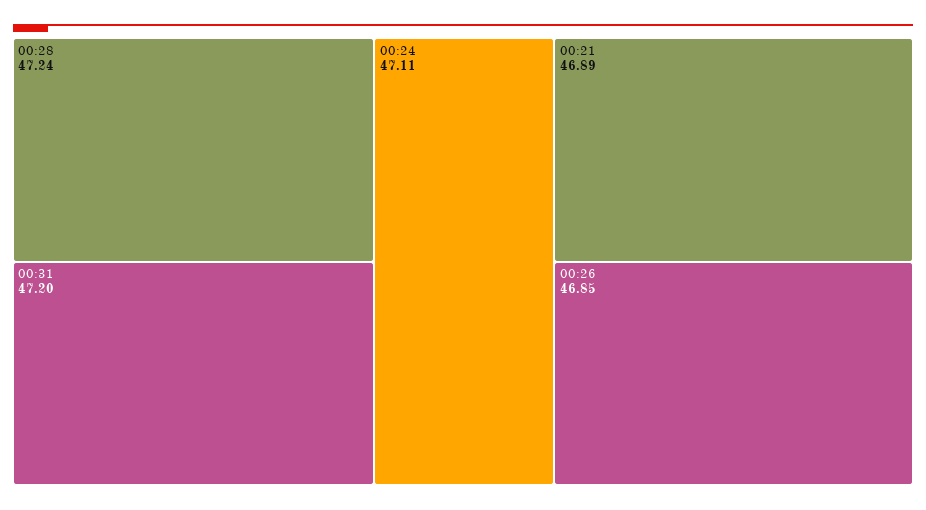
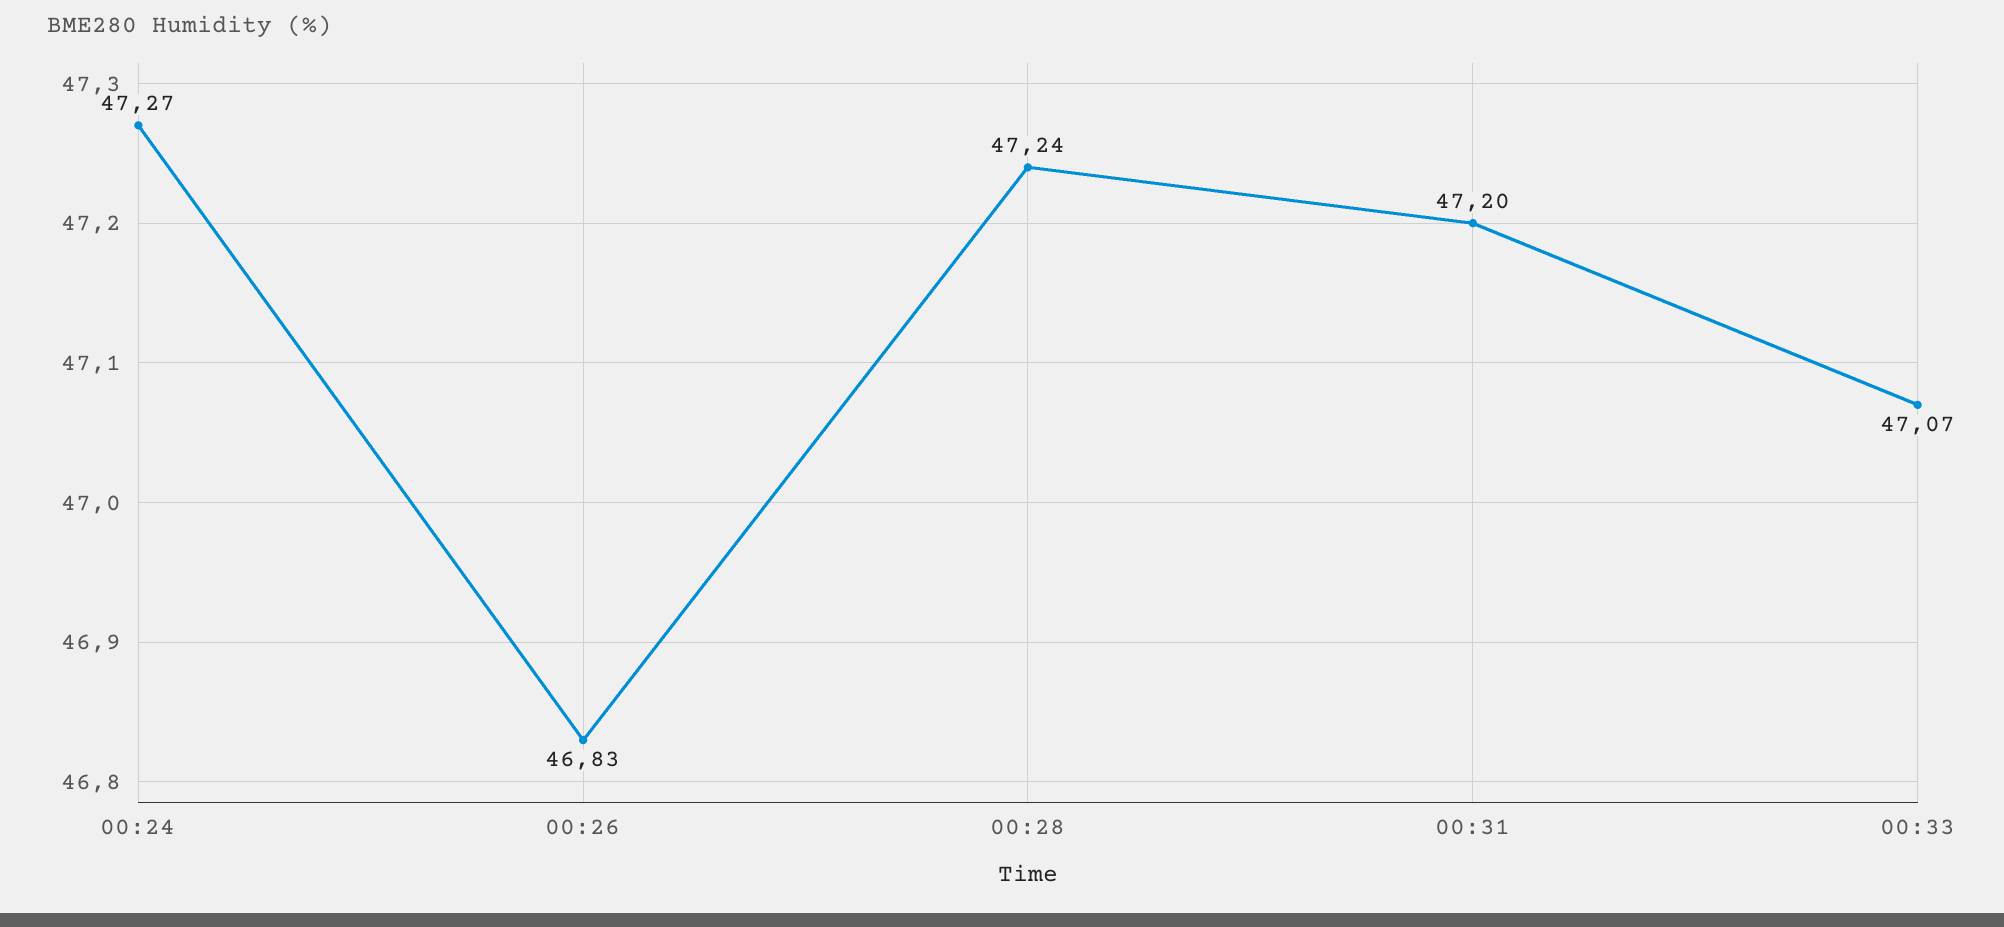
00:24: 47.11 -> 47.27
00:21: 46.89 -> none
00:26: 46.85 -> 46.83
00:33: none -> 47.07

